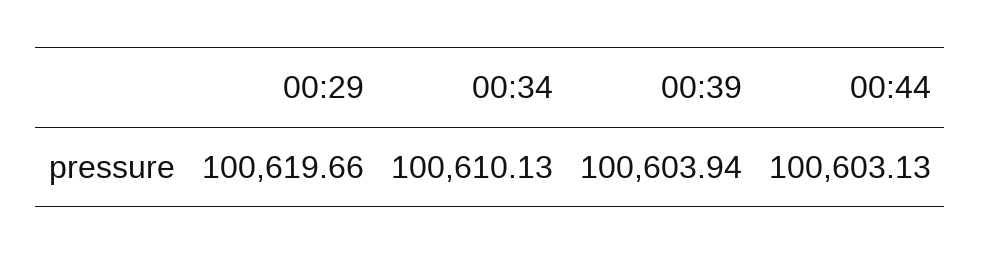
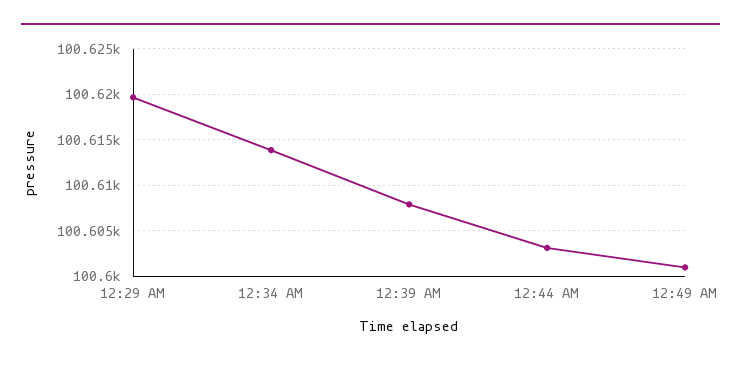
00:34: 100610.13 -> 100614
00:39: 100603.94 -> 100608
12:49 AM: none -> 100601

